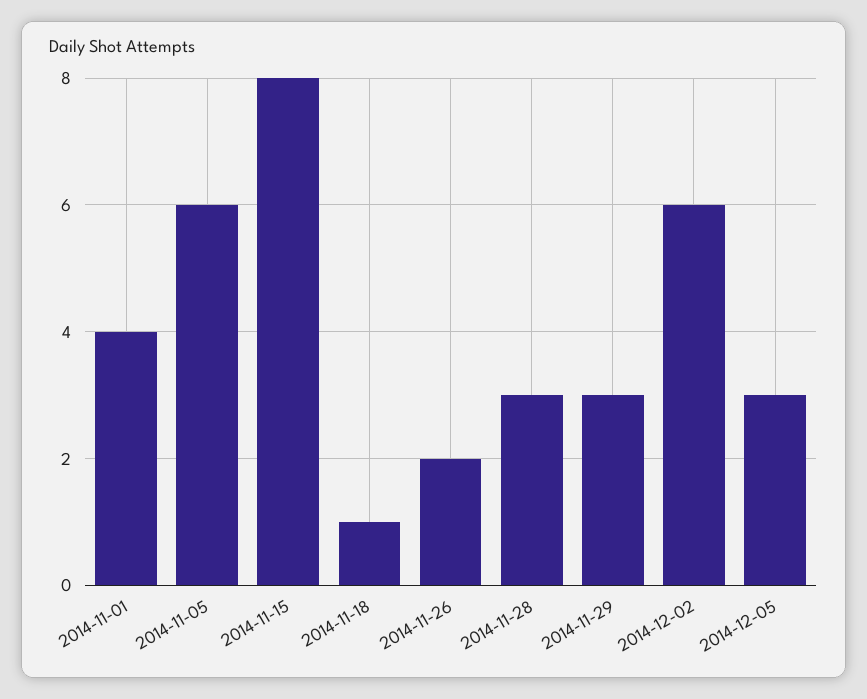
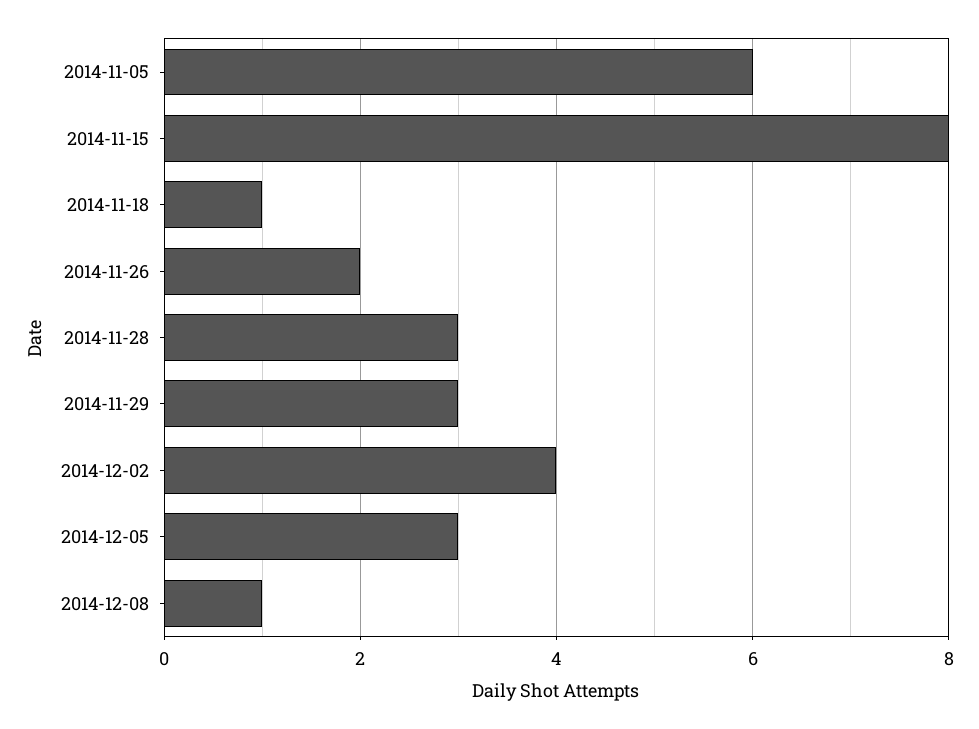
2014-11-01: 4 -> none
2014-12-02: 6 -> 4
2014-12-08: none -> 1

